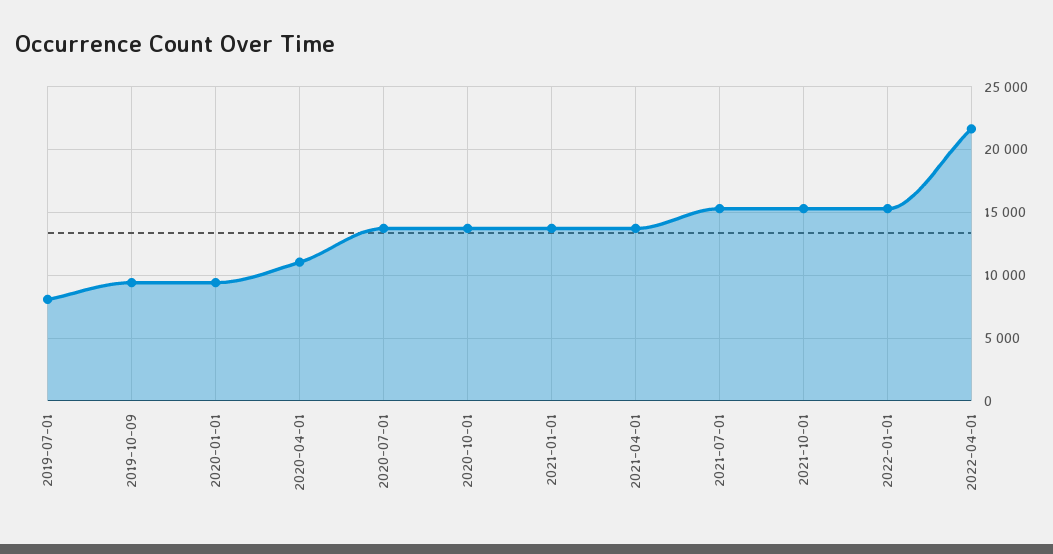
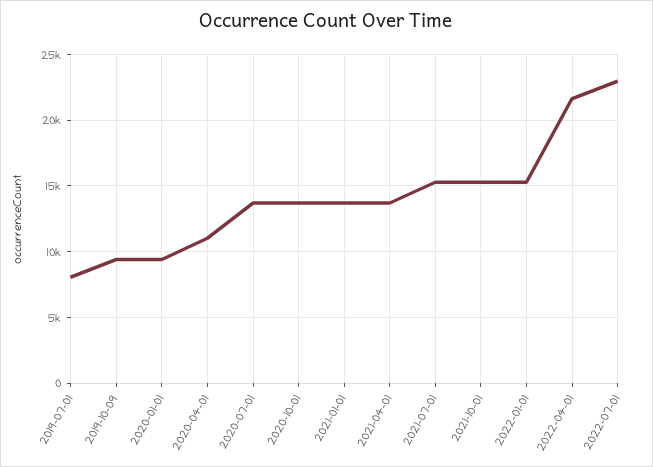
2022-07-01: none -> 23000

